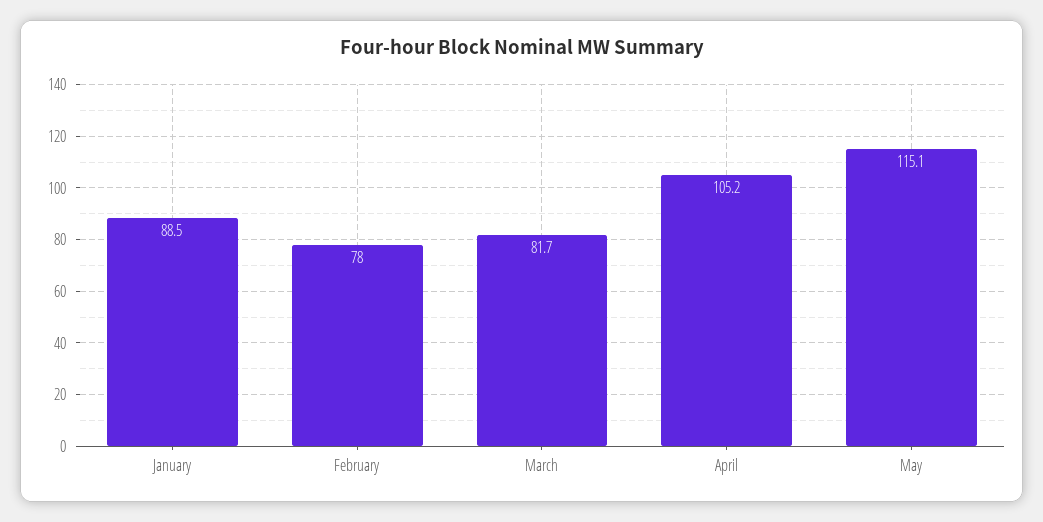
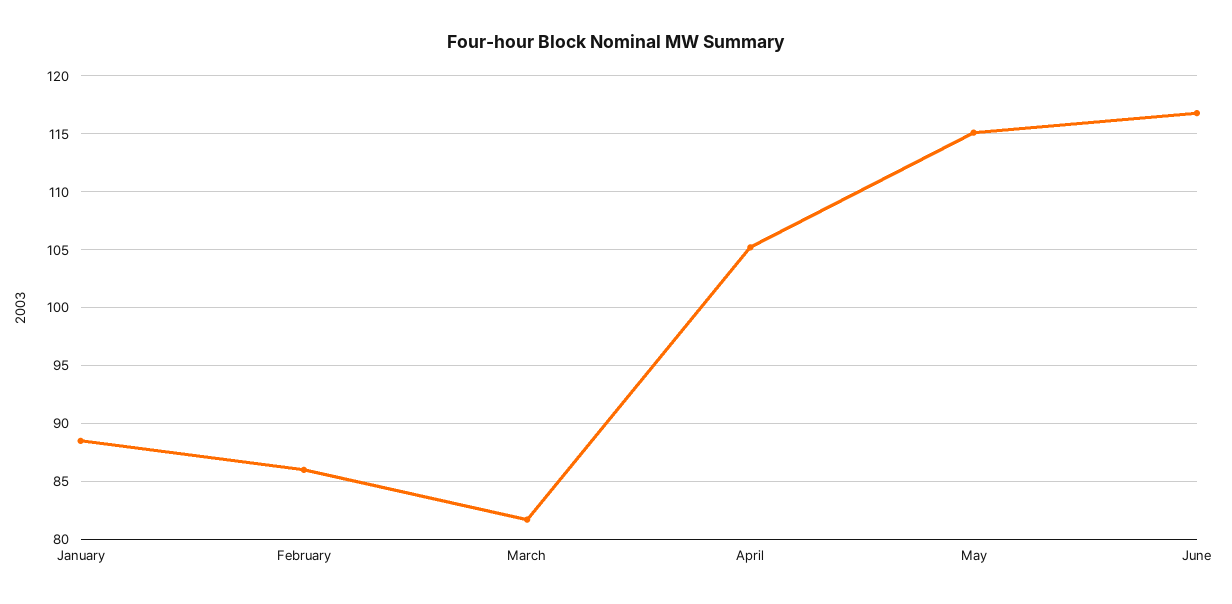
February: 78 -> 86
June: none -> 117

